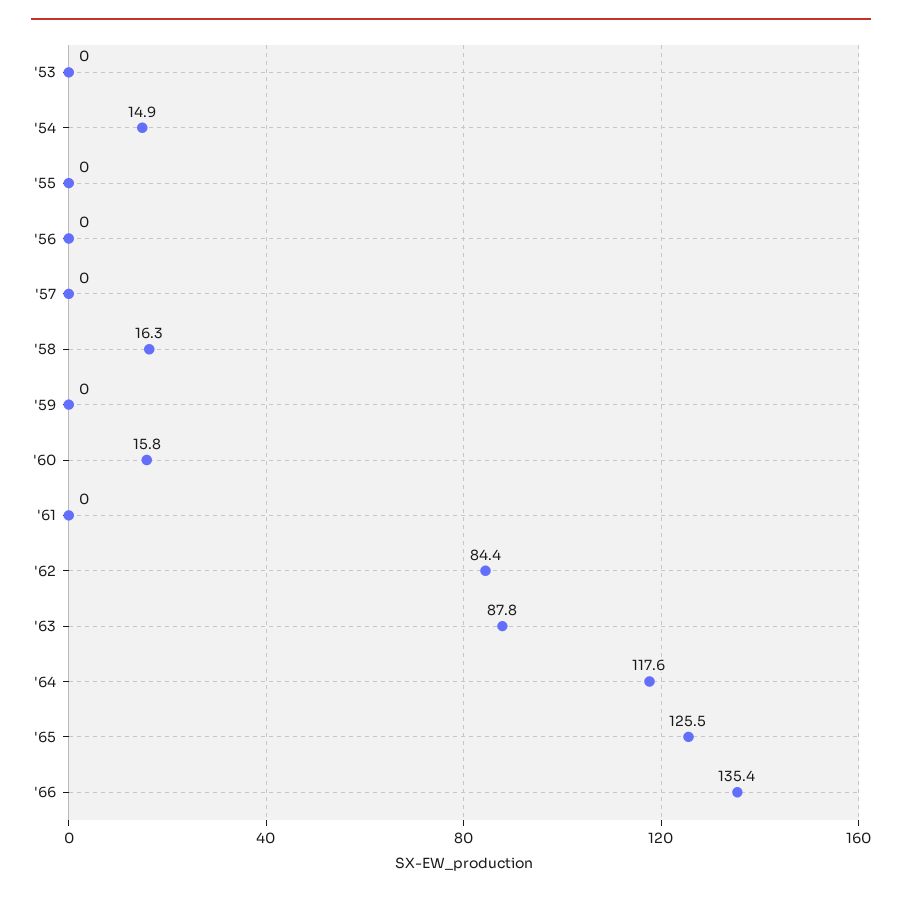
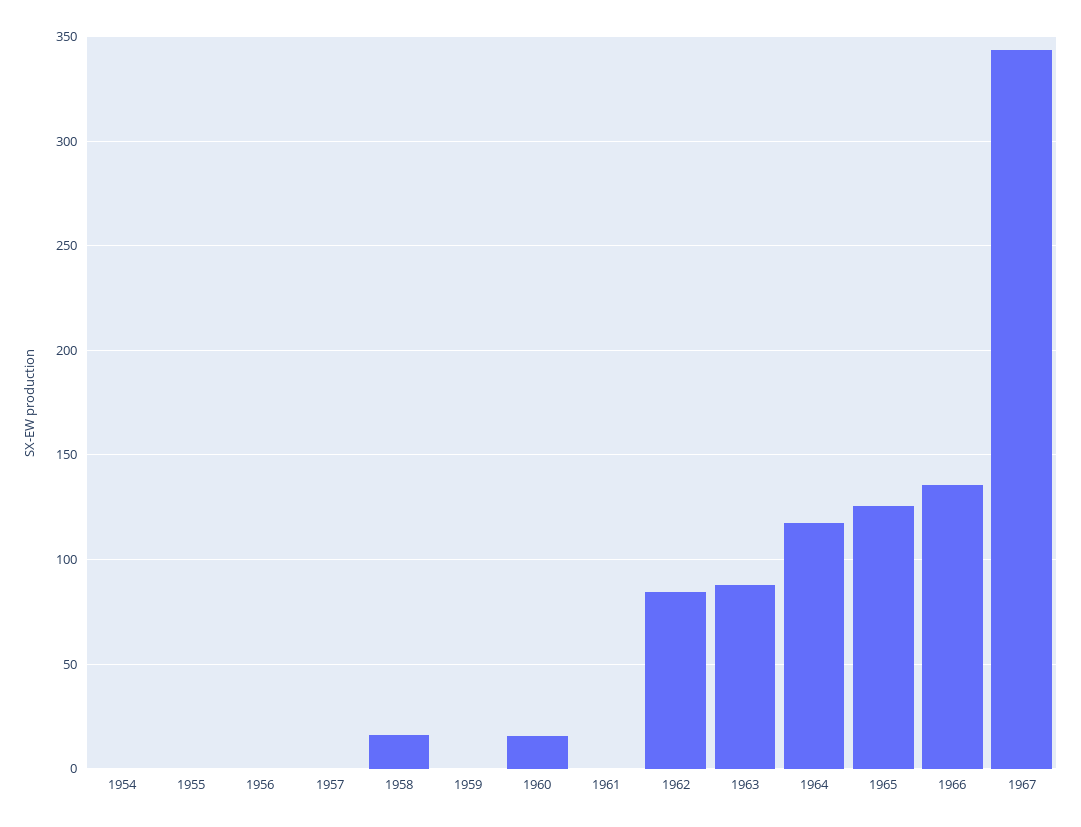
'53: 0 -> none
'54: 14.9 -> 0
1967: none -> 345

